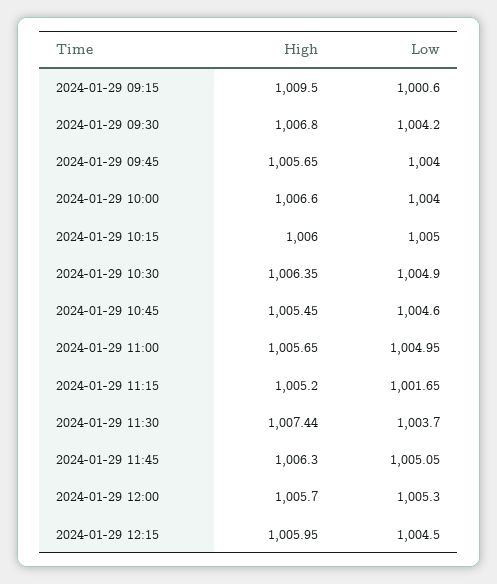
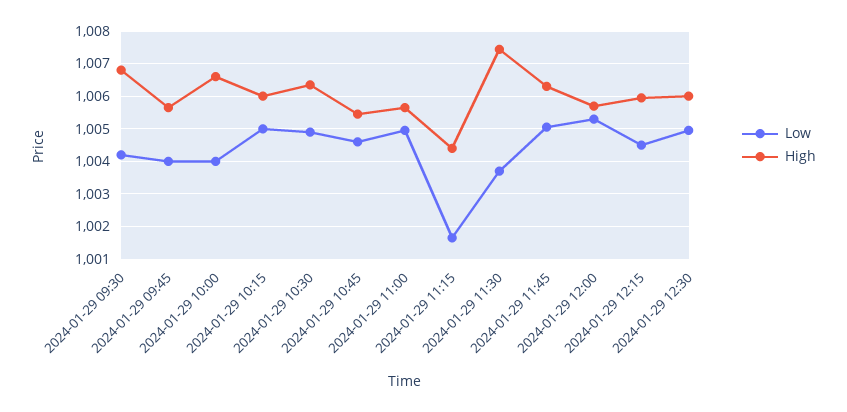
High, 2024-01-29 09:15: 1009.5 -> none
Low, 2024-01-29 09:15: 1000.6 -> none
High, 2024-01-29 11:15: 1005.2 -> 1004.4
Low, 2024-01-29 12:30: none -> 1005
High, 2024-01-29 12:30: none -> 1006

